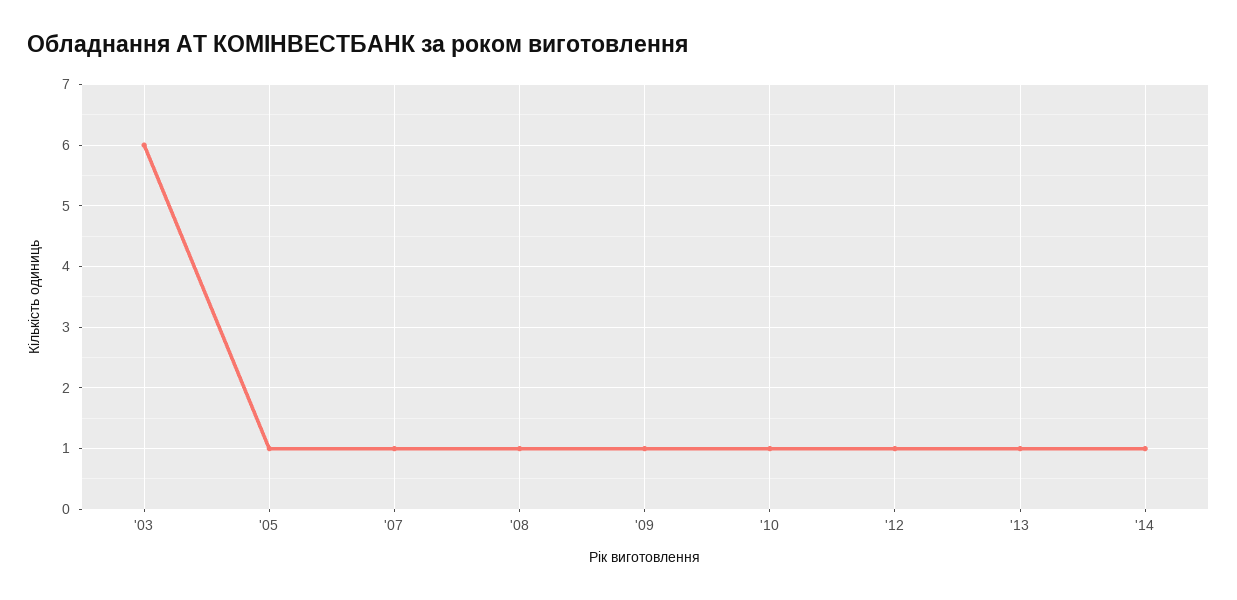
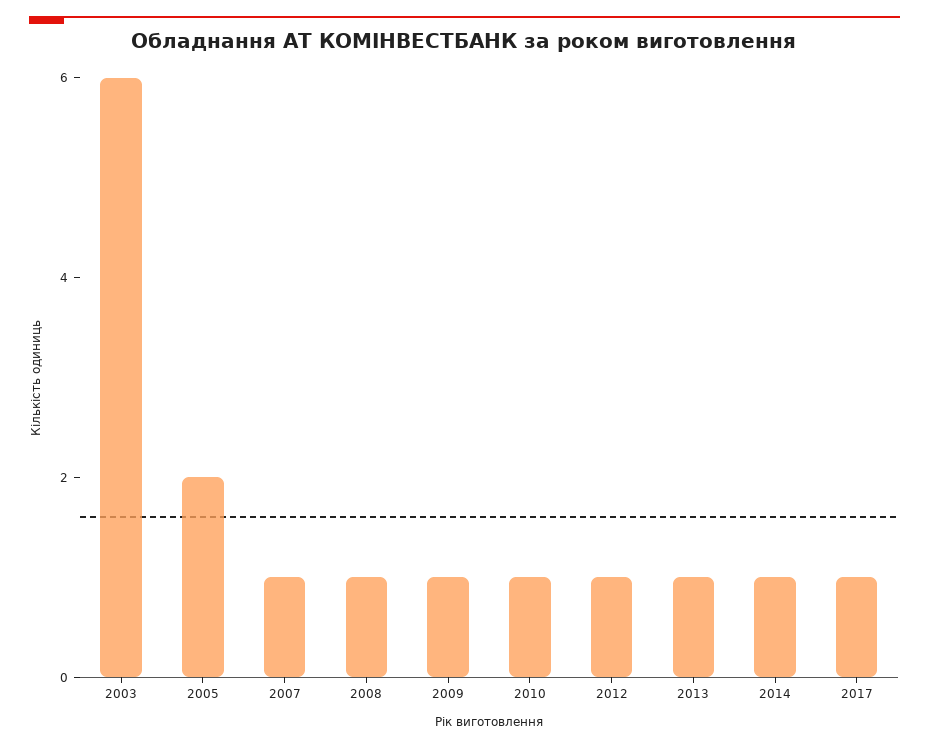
'05: 1 -> 2
2017: none -> 1

